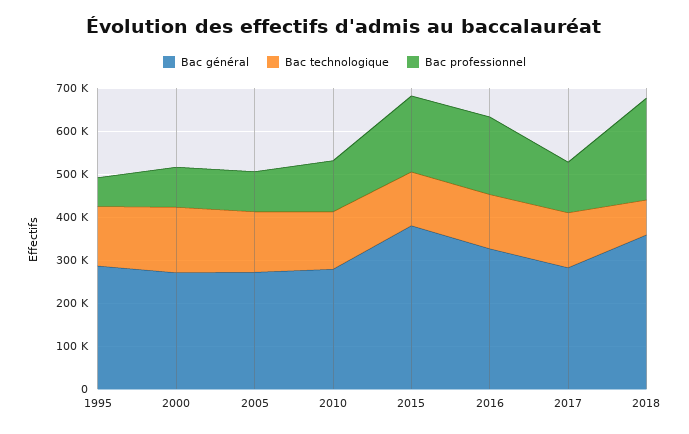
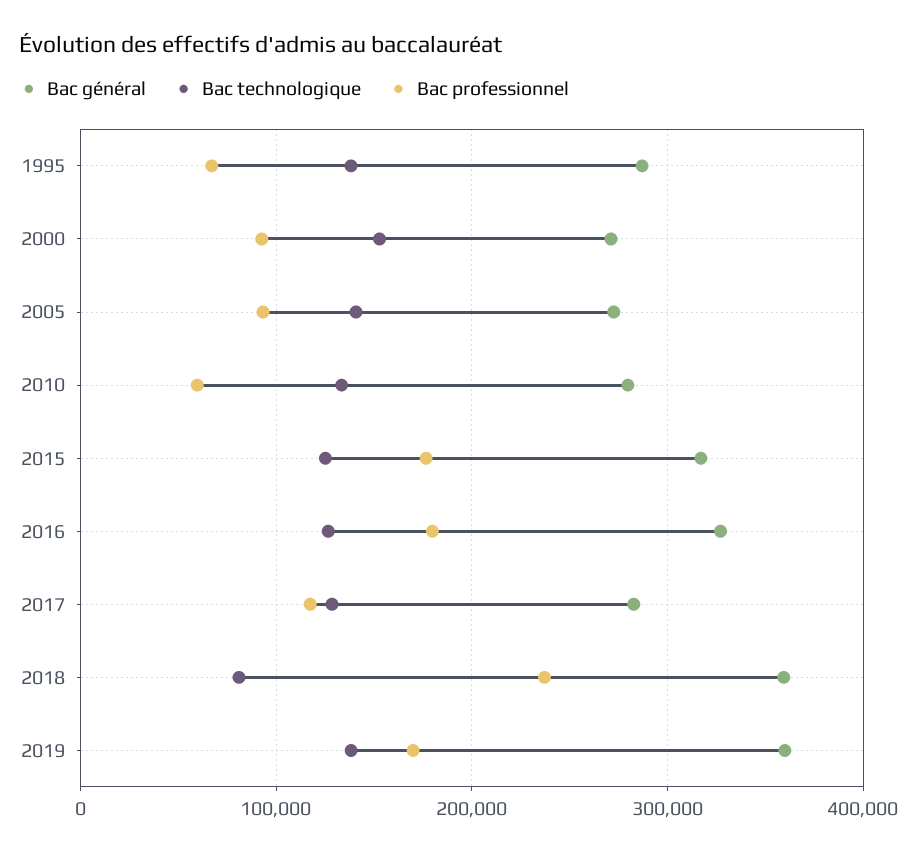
Bac professionnel, 2010: 120000 -> 60000
Bac général, 2015: 380000 -> 320000
Bac général, 2019: none -> 360000
Bac technologique, 2019: none -> 140000
Bac professionnel, 2019: none -> 170000

